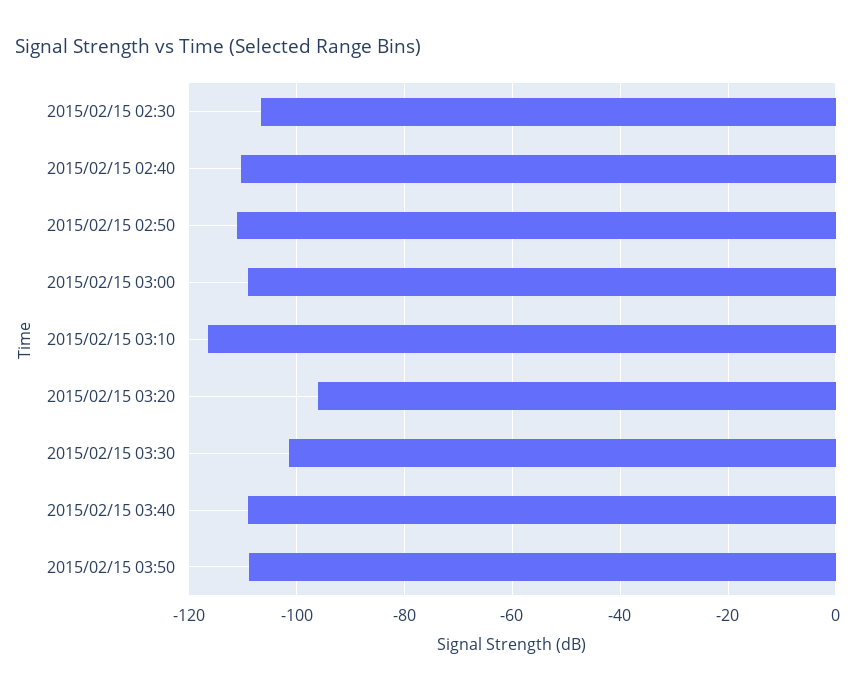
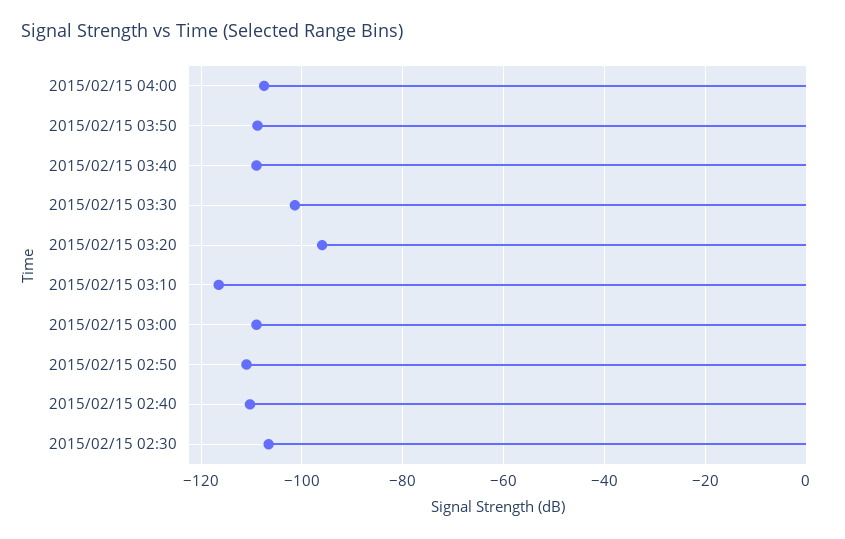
2015/02/15 04:00: none -> -108

